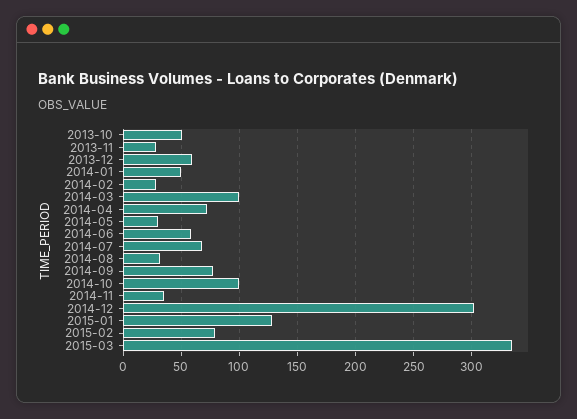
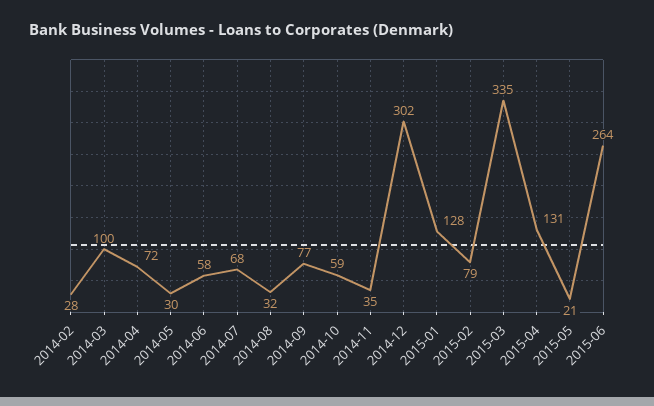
2013-10: 50 -> none
2013-11: 30 -> none
2013-12: 60 -> none
2014-01: 50 -> none
2014-10: 100 -> 59
2015-04: none -> 131
2015-05: none -> 21
2015-06: none -> 264

